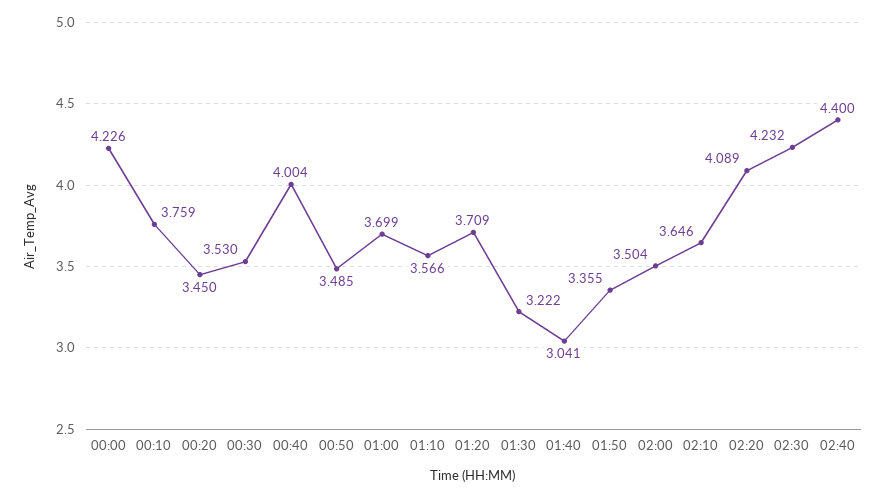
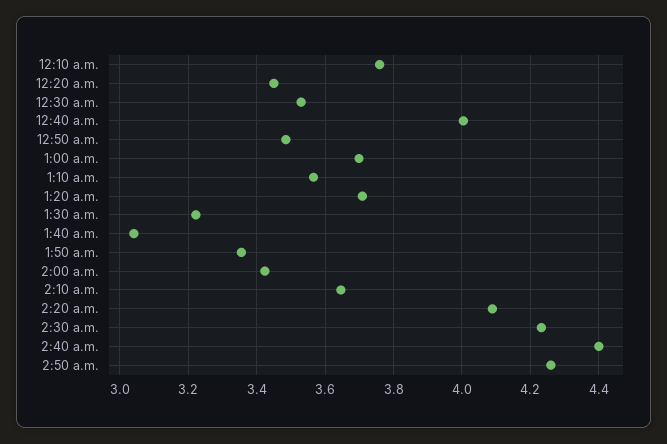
00:00: 4.226 -> none
02:00: 3.504 -> 3.42
2:50 a.m.: none -> 4.26

